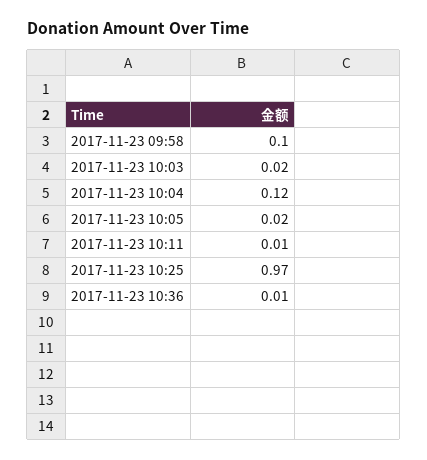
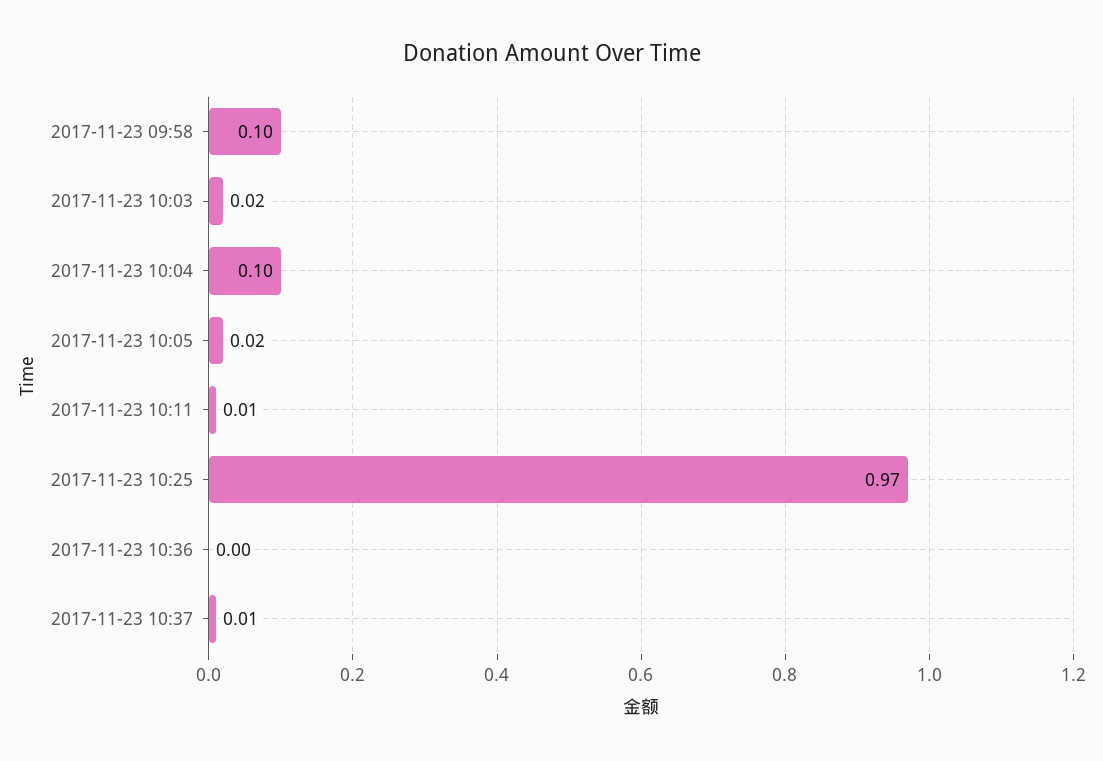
2017-11-23 10:04: 0.12 -> 0.1
2017-11-23 10:36: 0.01 -> 0
2017-11-23 10:37: none -> 0.01

